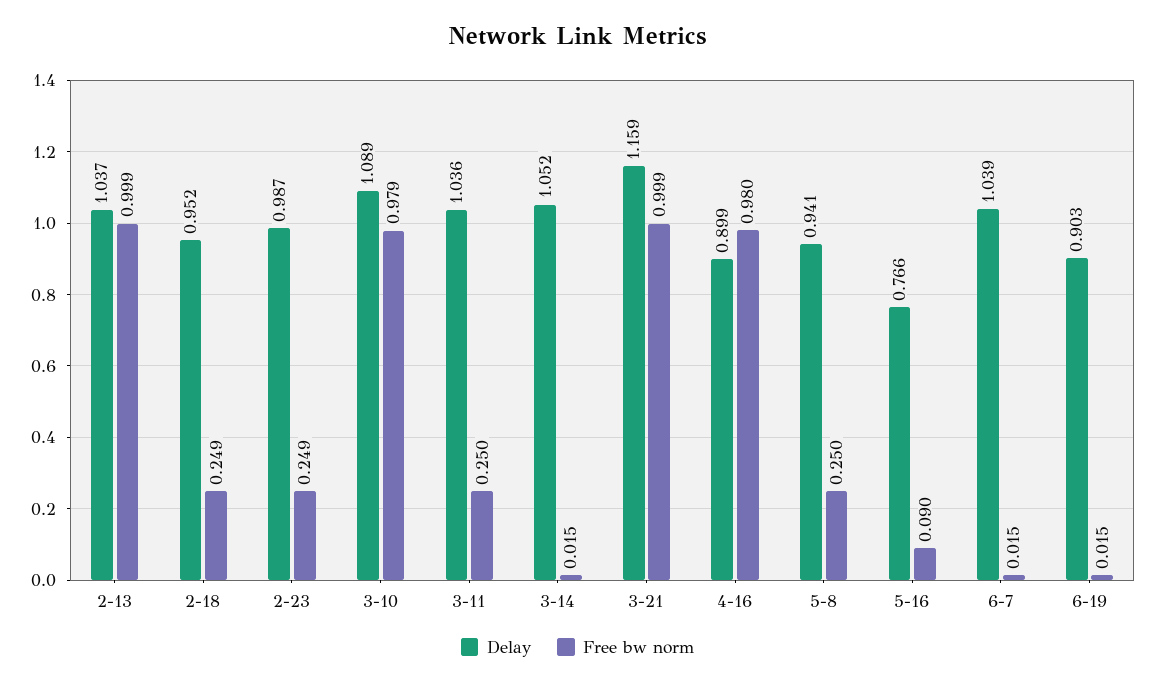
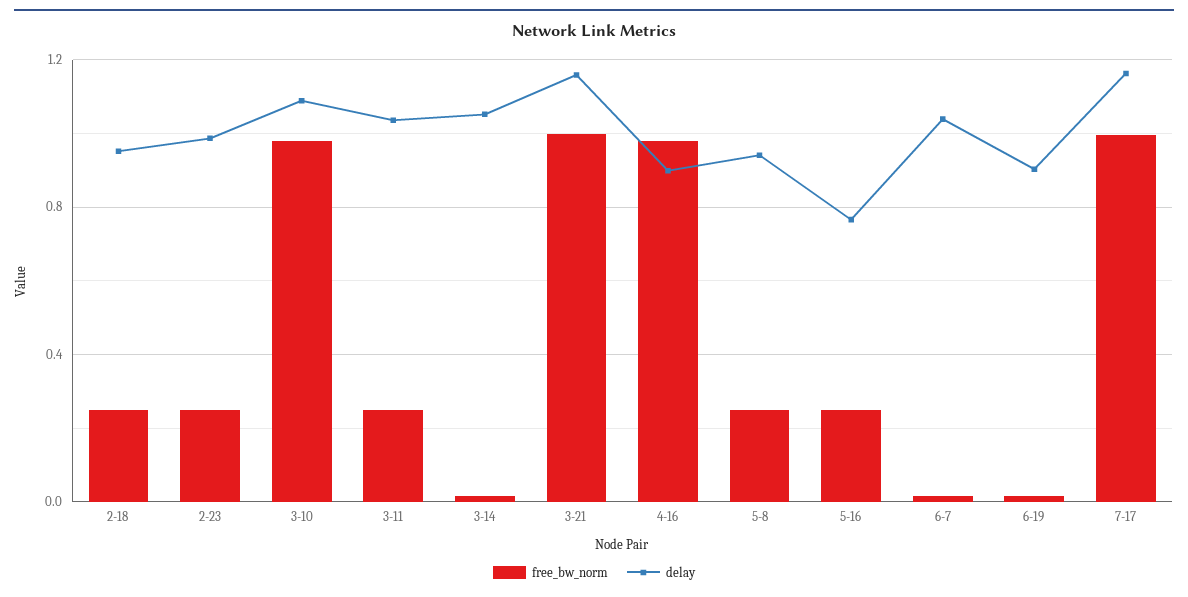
Delay, 2-13: 1.037 -> none
Free bw norm, 2-13: 0.999 -> none
Free bw norm, 5-16: 0.09 -> 0.25
Free bw norm, 7-17: none -> 1
Delay, 7-17: none -> 1.15

